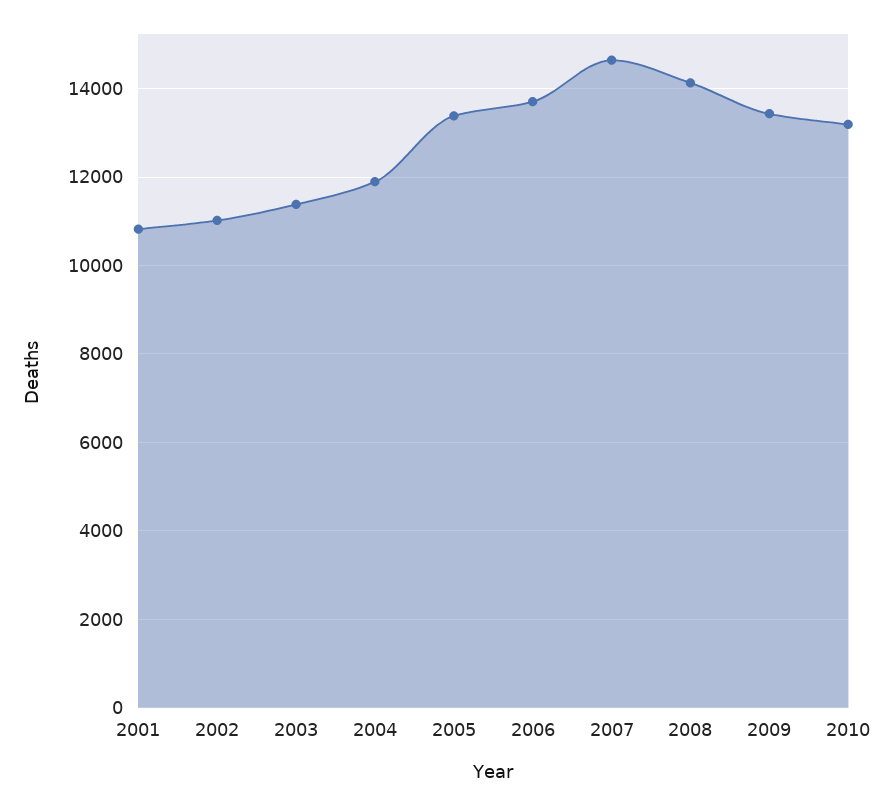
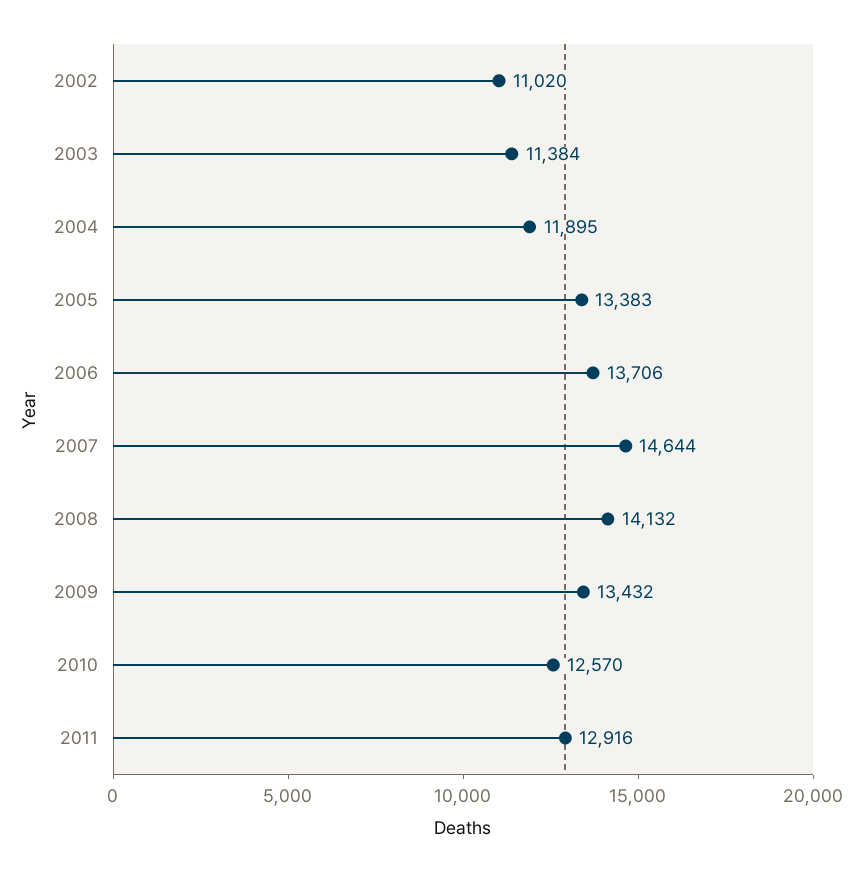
2001: 10800 -> none
2010: 13200 -> 12570
2011: none -> 12916

